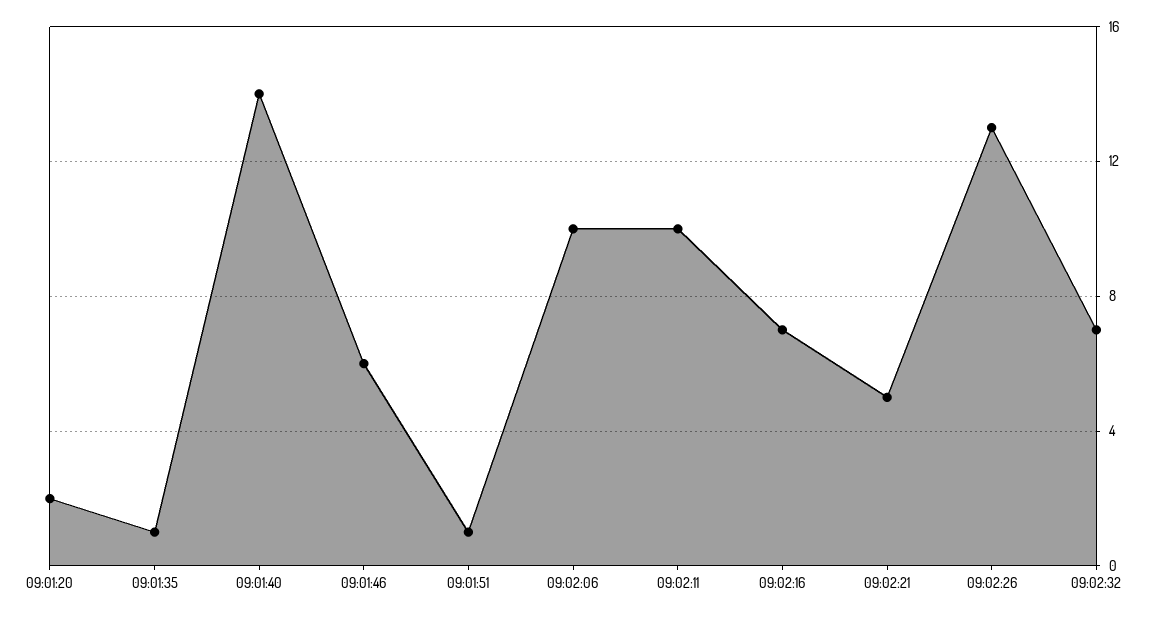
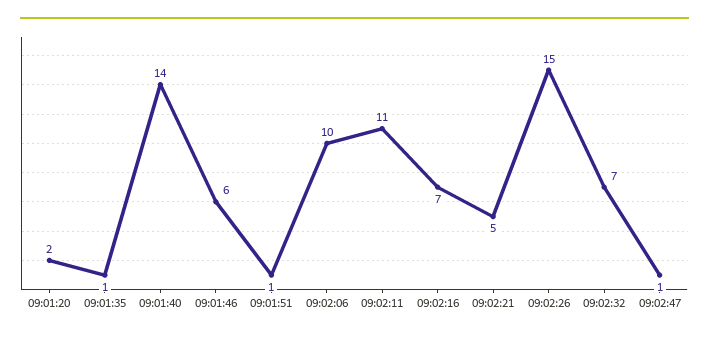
09:02:11: 10 -> 11
09:02:26: 13 -> 15
09:02:47: none -> 1

